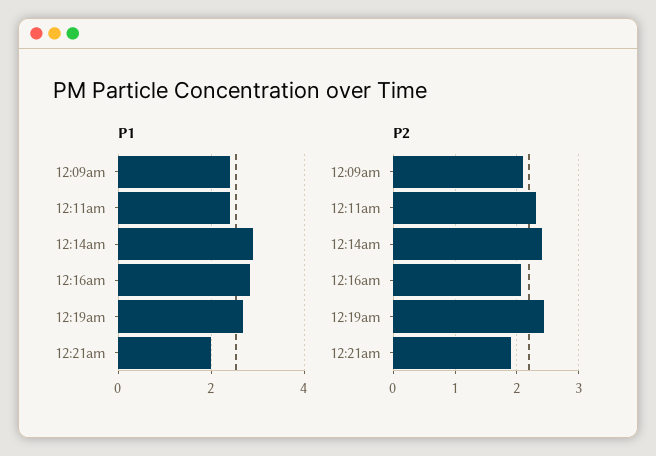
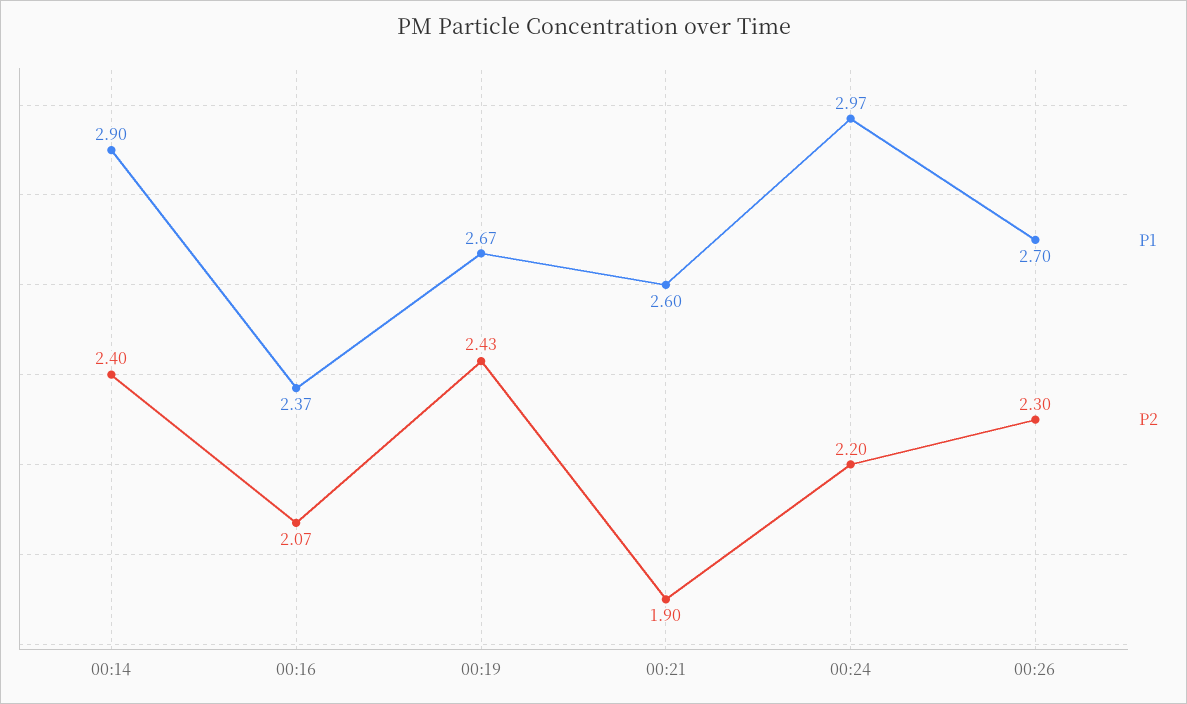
P1, 12:09am: 2.4 -> none
P1, 12:11am: 2.4 -> none
P1, 12:16am: 2.8 -> 2.37
P1, 12:21am: 2 -> 2.6
P2, 12:09am: 2.1 -> none
P2, 12:11am: 2.3 -> none
P1, 00:24: none -> 2.97
P2, 00:24: none -> 2.2
P1, 00:26: none -> 2.7
P2, 00:26: none -> 2.3

